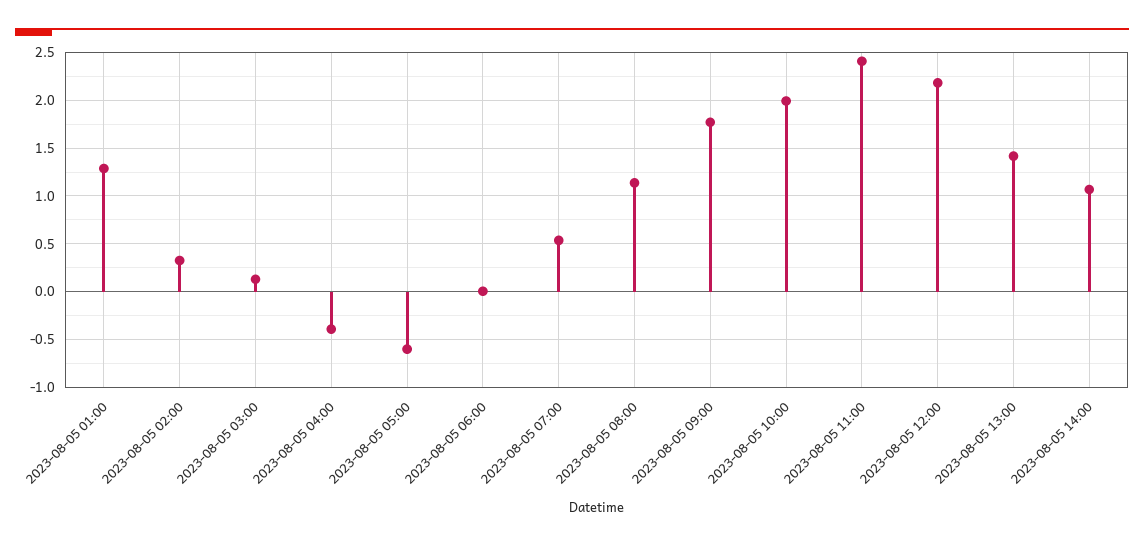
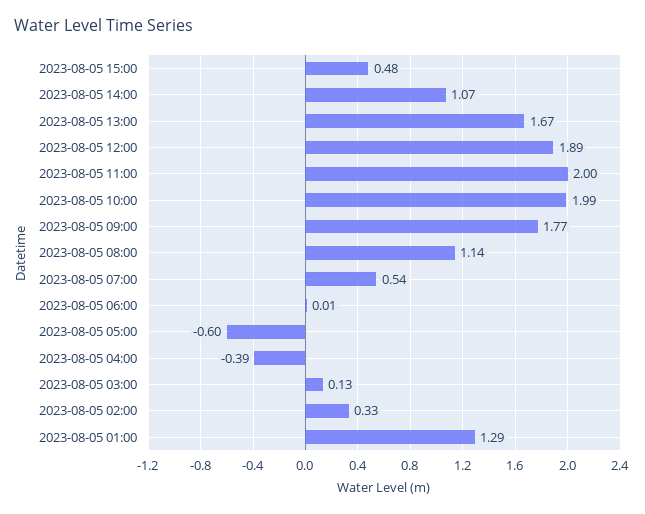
2023-08-05 11:00: 2.4 -> 2
2023-08-05 12:00: 2.2 -> 1.89
2023-08-05 13:00: 1.4 -> 1.67
2023-08-05 15:00: none -> 0.48

